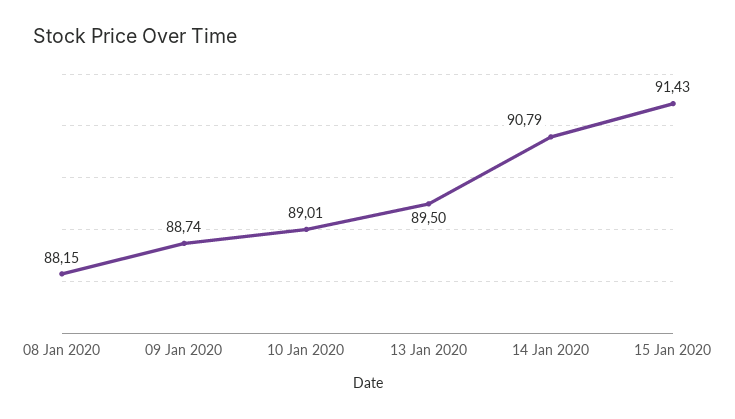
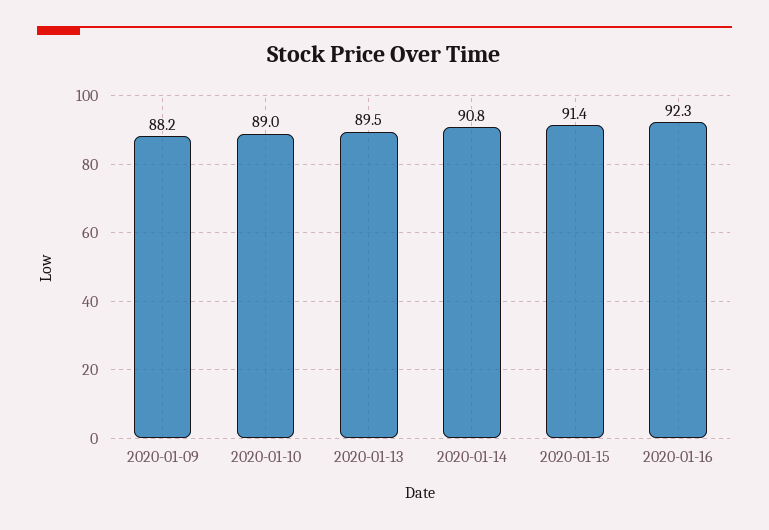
08 Jan 2020: 88.15 -> none
09 Jan 2020: 88.74 -> 88.2
2020-01-16: none -> 92.3

